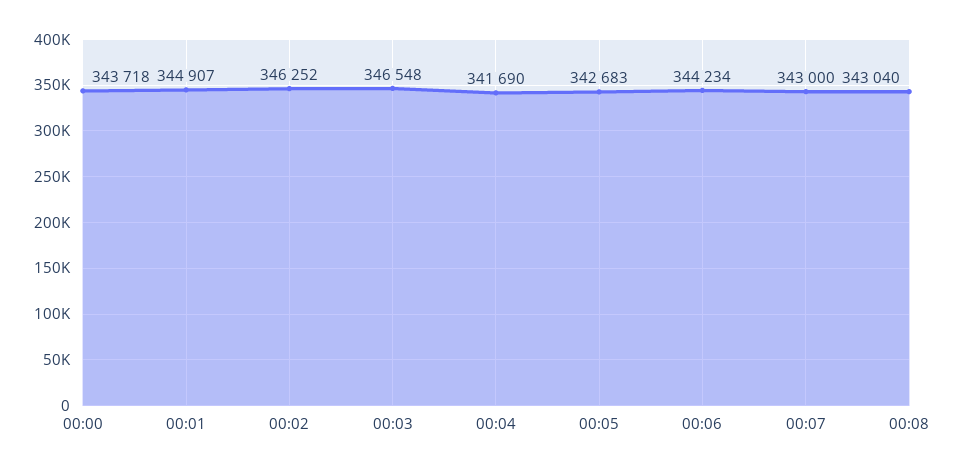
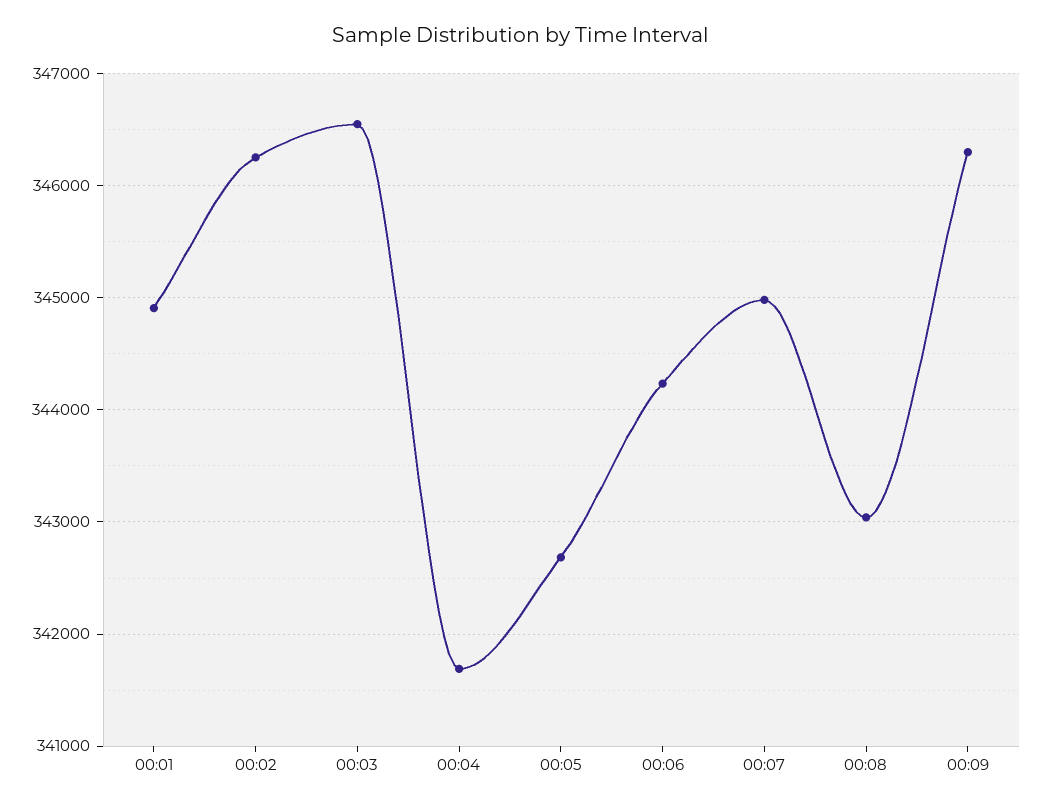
00:00: 343718 -> none
00:07: 343000 -> 345000
00:09: none -> 346300

